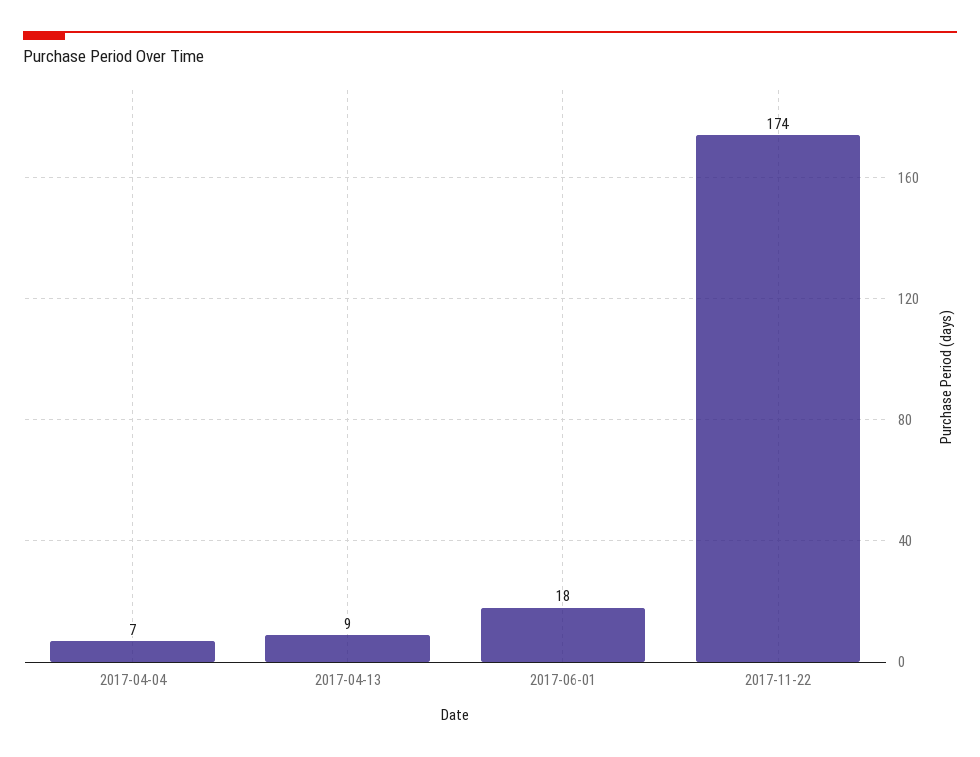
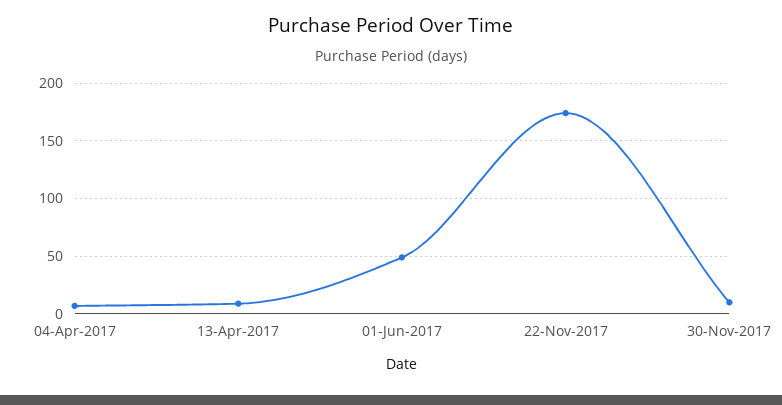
2017-06-01: 18 -> 50
30-Nov-2017: none -> 10

